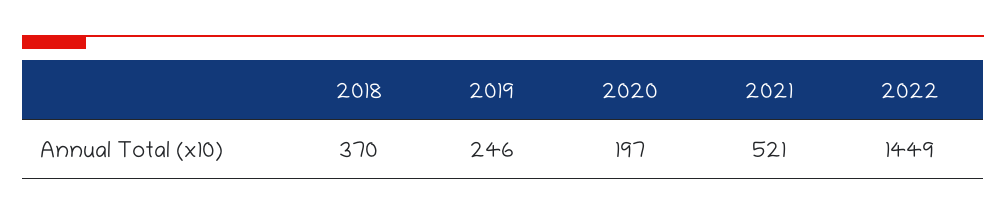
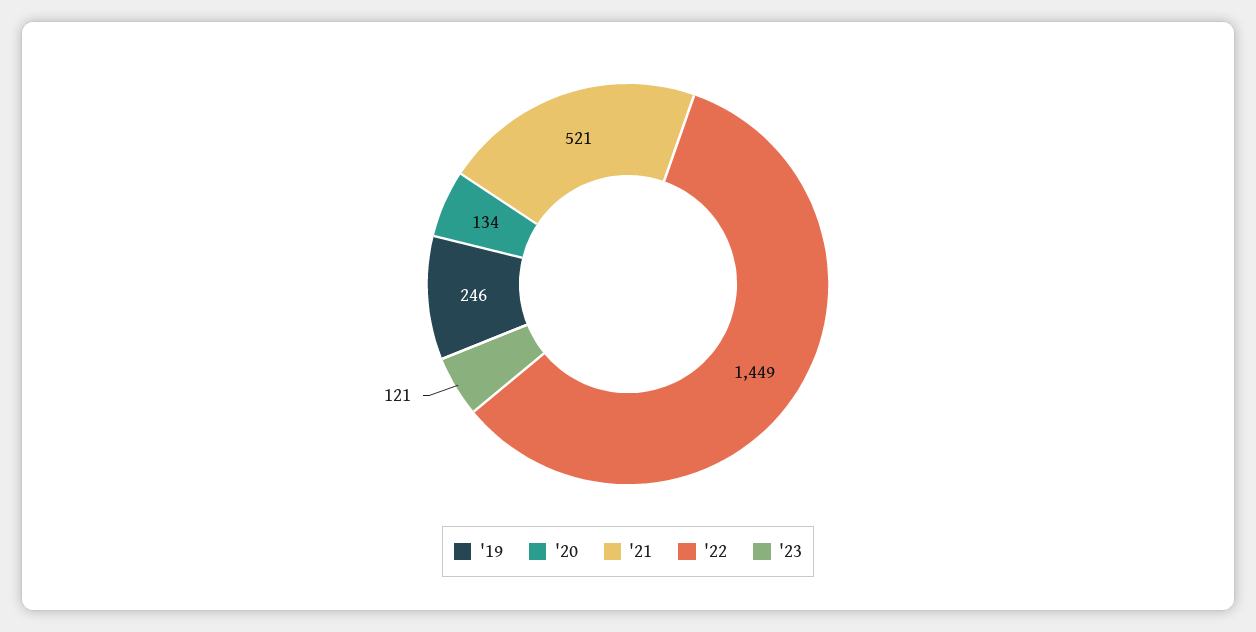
2018: 370 -> none
2020: 197 -> 134
'23: none -> 121

